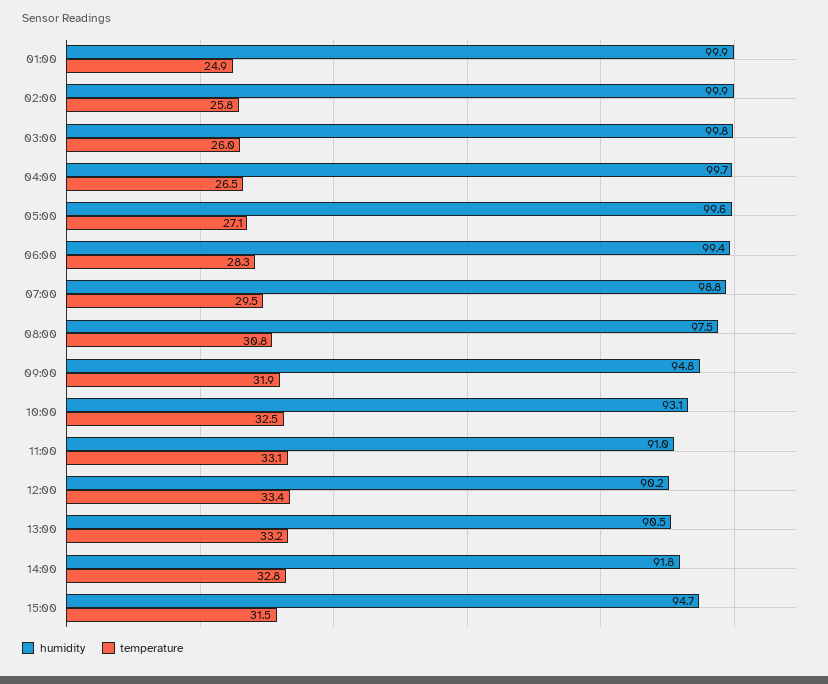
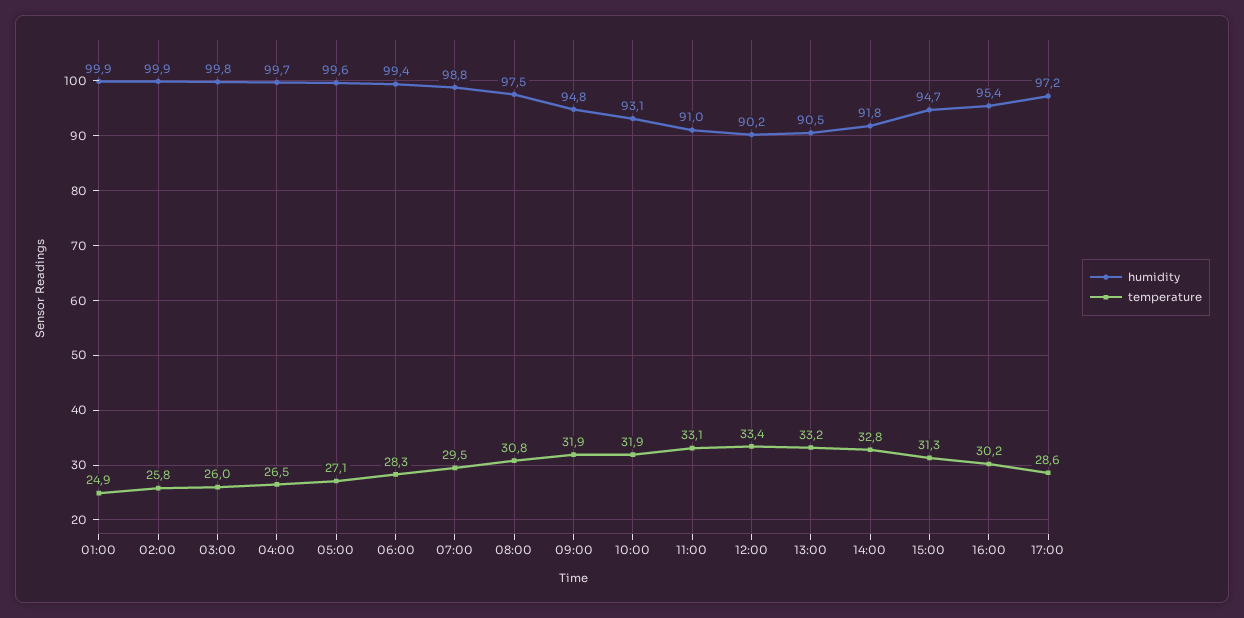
temperature, 10:00: 32.5 -> 31.9
temperature, 15:00: 31.5 -> 31.3
humidity, 16:00: none -> 95.4
temperature, 16:00: none -> 30.2
humidity, 17:00: none -> 97.2
temperature, 17:00: none -> 28.6

